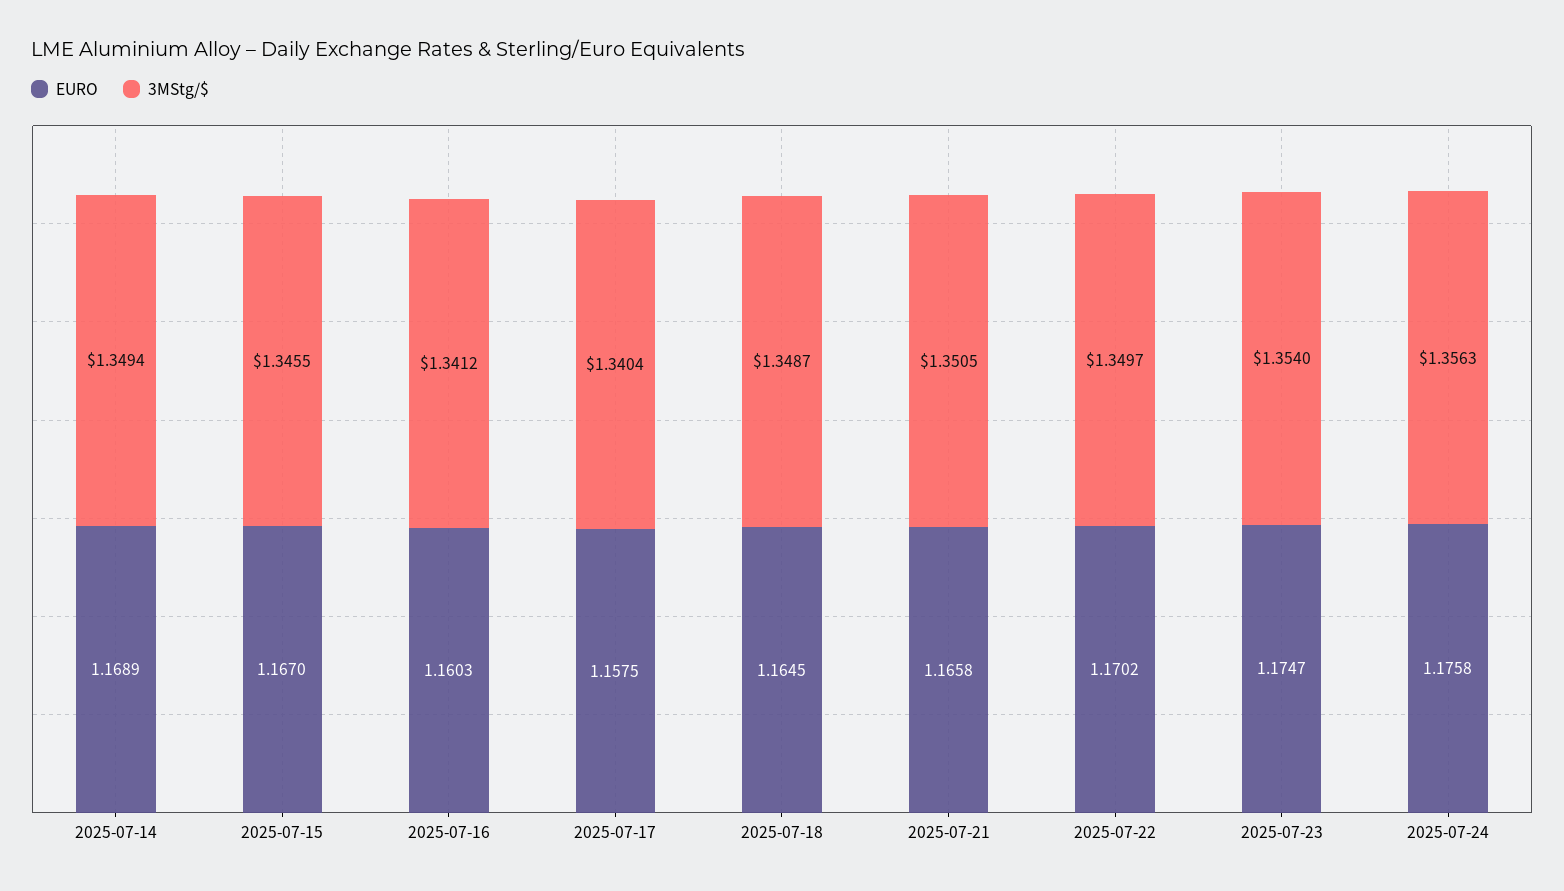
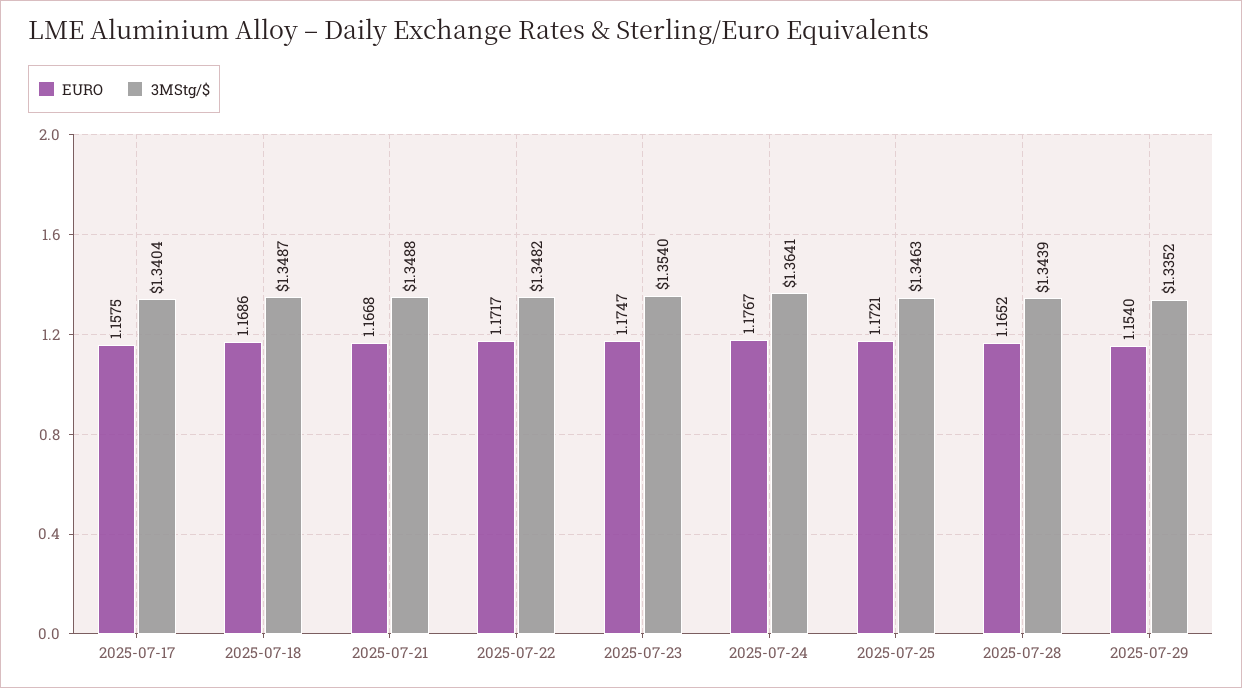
EURO, 2025-07-14: 1.1689 -> none
3MStg/$, 2025-07-14: 1.3494 -> none
EURO, 2025-07-15: 1.167 -> none
3MStg/$, 2025-07-15: 1.3455 -> none
EURO, 2025-07-16: 1.1603 -> none
3MStg/$, 2025-07-16: 1.3412 -> none
EURO, 2025-07-18: 1.1645 -> 1.1686
EURO, 2025-07-21: 1.1658 -> 1.1668
3MStg/$, 2025-07-21: 1.3505 -> 1.3488
EURO, 2025-07-22: 1.1702 -> 1.1717
3MStg/$, 2025-07-22: 1.3497 -> 1.3482
EURO, 2025-07-24: 1.1758 -> 1.1767
3MStg/$, 2025-07-24: 1.3563 -> 1.3641
EURO, 2025-07-25: none -> 1.1721
3MStg/$, 2025-07-25: none -> 1.3463
EURO, 2025-07-28: none -> 1.1652
3MStg/$, 2025-07-28: none -> 1.3439
EURO, 2025-07-29: none -> 1.154
3MStg/$, 2025-07-29: none -> 1.3352

